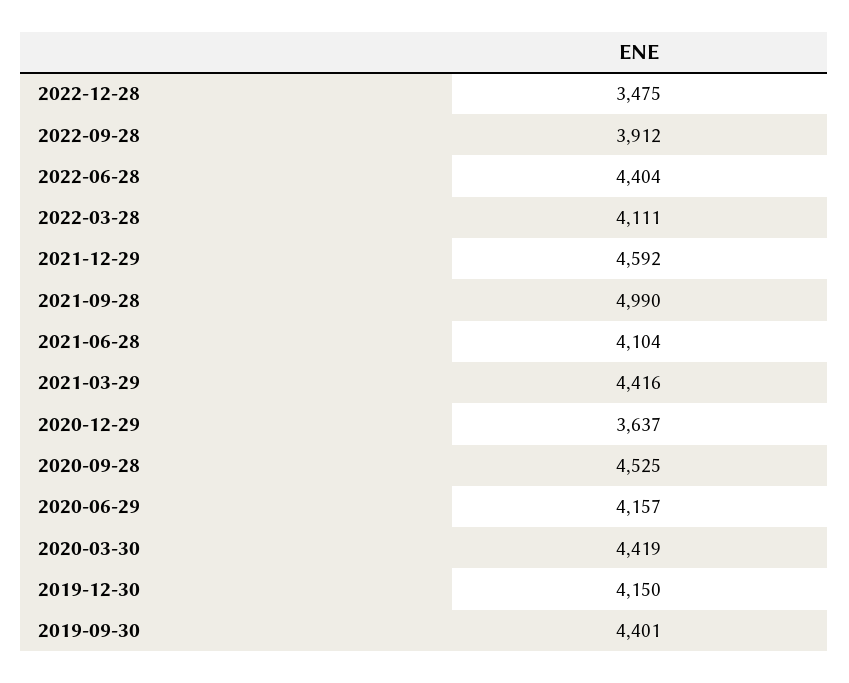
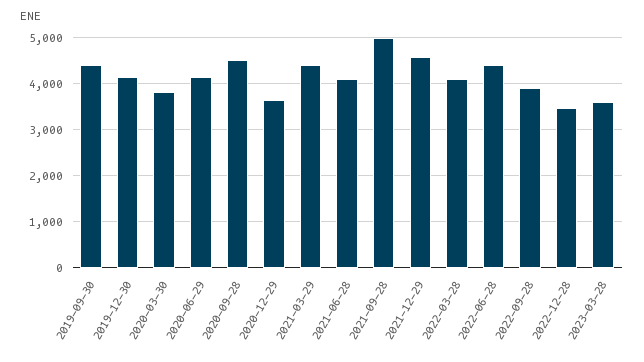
2020-03-30: 4419 -> 3800
2023-03-28: none -> 3600

